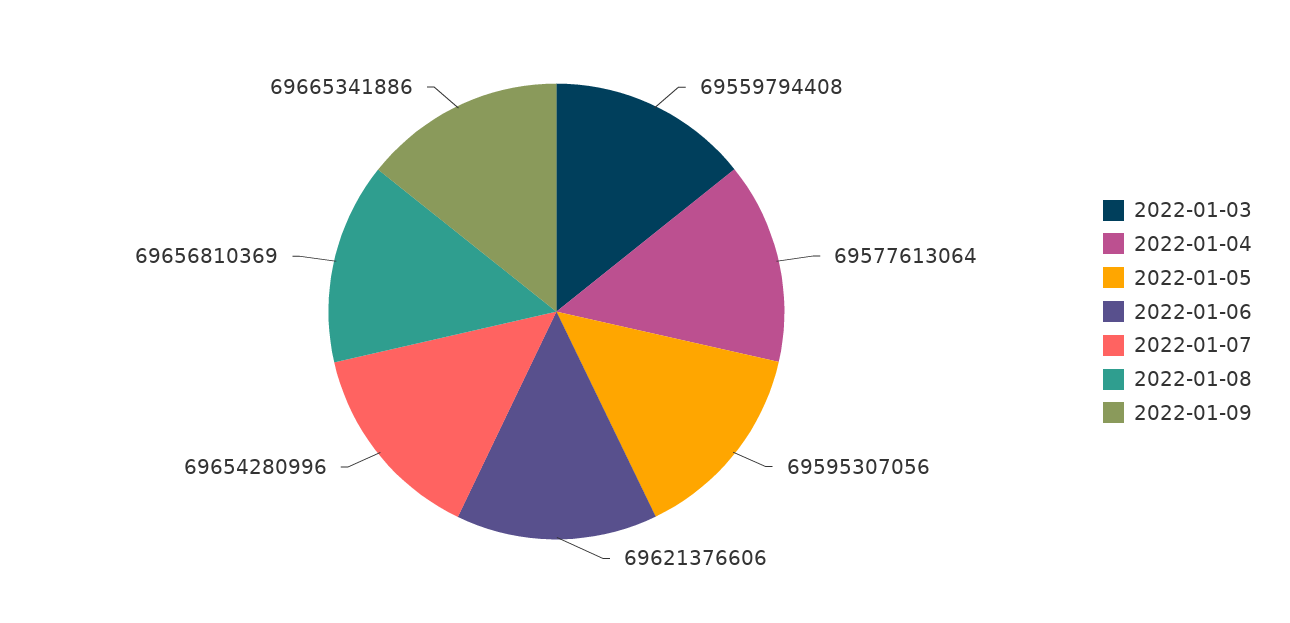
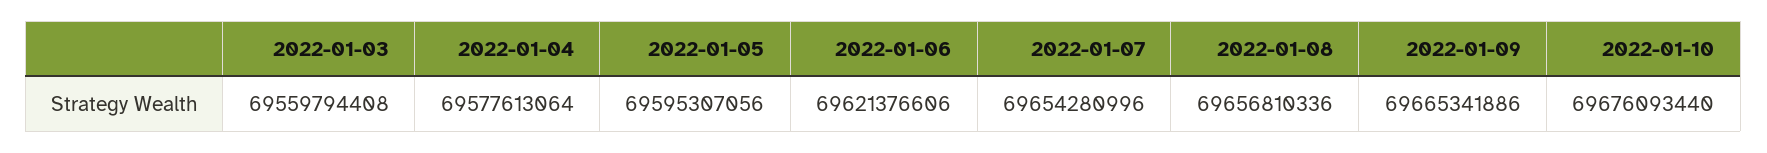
2022-01-08: 69656810369 -> 69656810336
2022-01-10: none -> 69676093440

